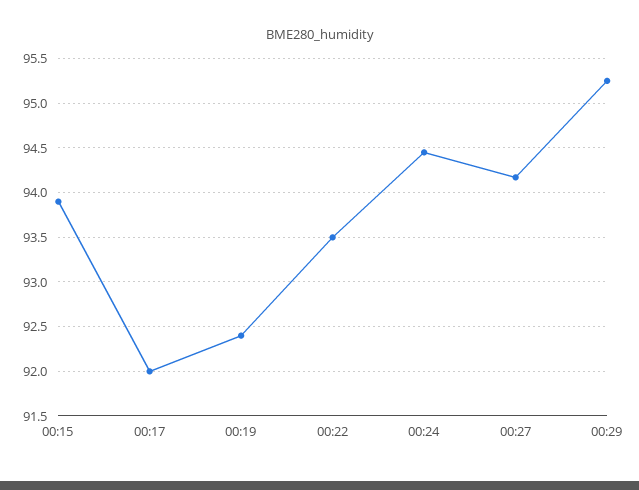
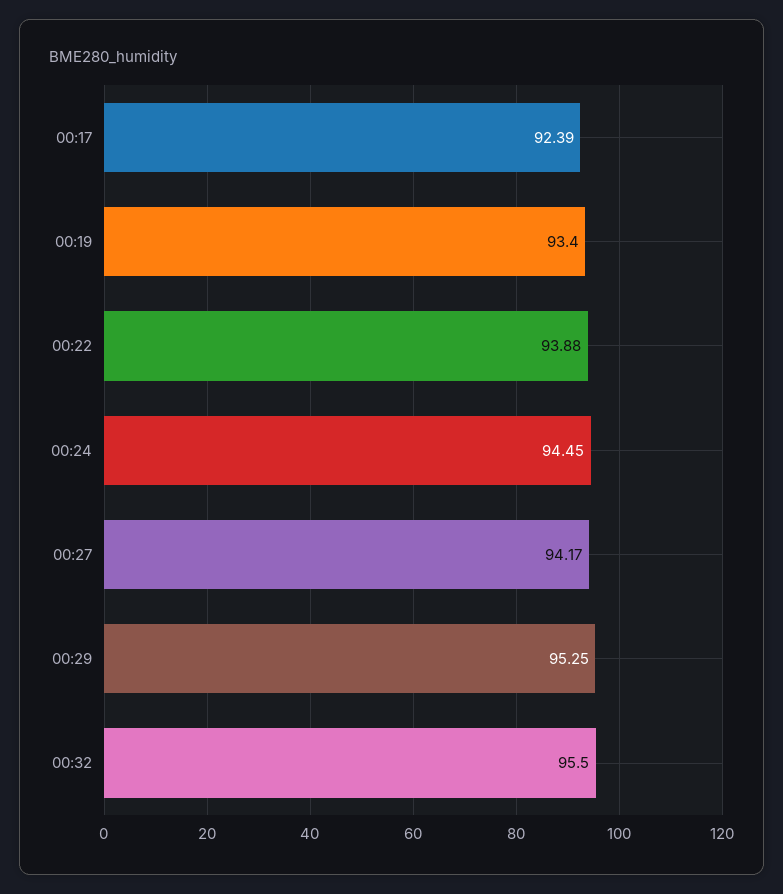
00:15: 93.9 -> none
00:17: 92 -> 92.39
00:19: 92.4 -> 93.4
00:22: 93.5 -> 93.88
00:32: none -> 95.5

